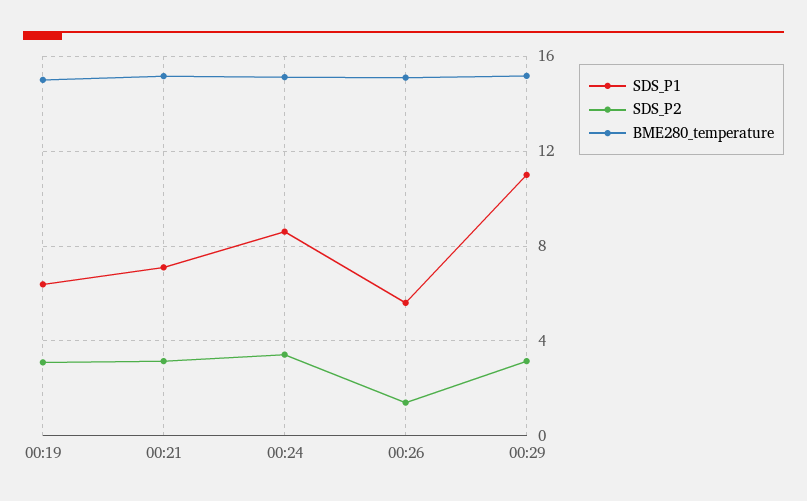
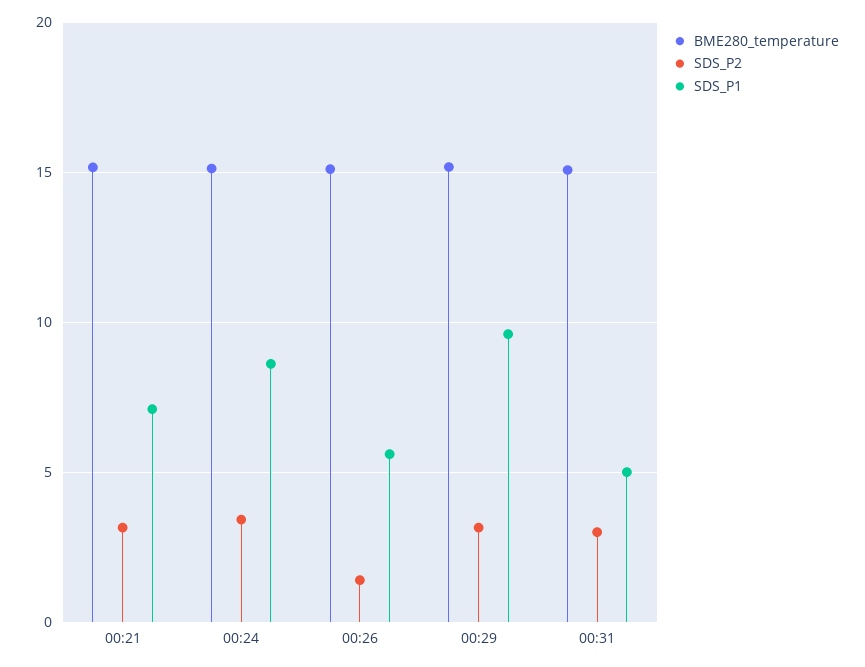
SDS_P1, 00:19: 6.5 -> none
SDS_P2, 00:19: 3 -> none
BME280_temperature, 00:19: 15 -> none
SDS_P1, 00:29: 11 -> 9.5
BME280_temperature, 00:31: none -> 15
SDS_P2, 00:31: none -> 3
SDS_P1, 00:31: none -> 5

